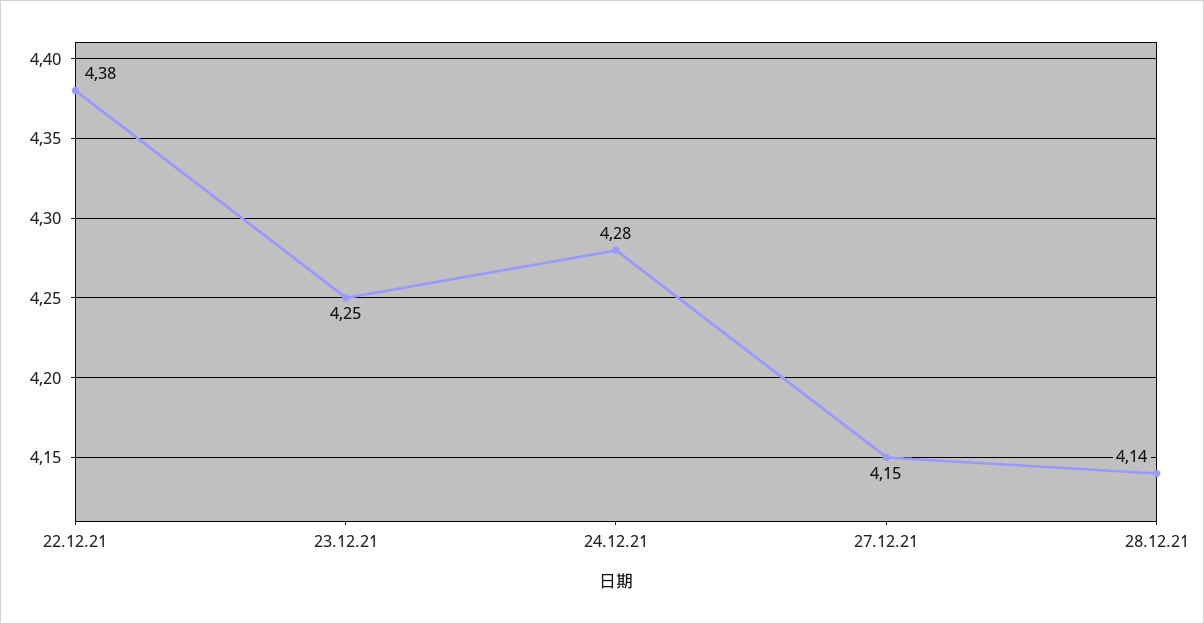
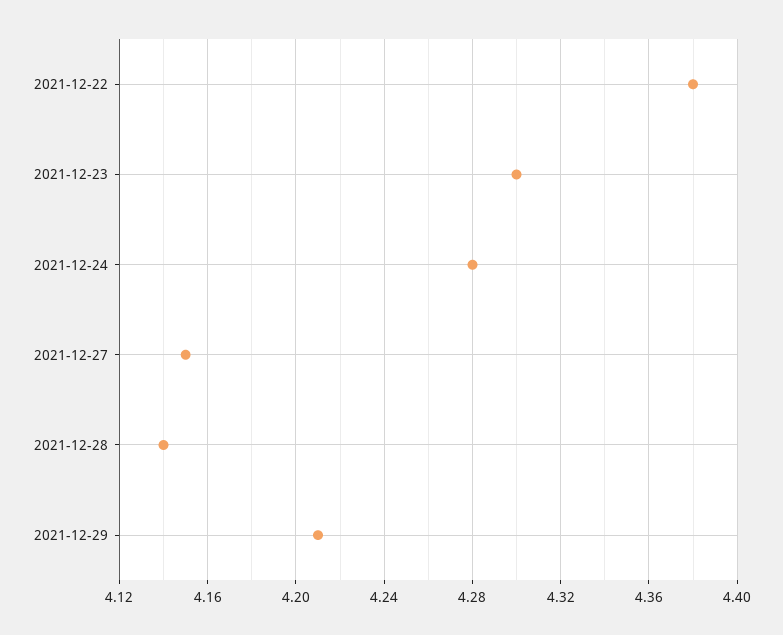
23.12.21: 4.25 -> 4.3
2021-12-29: none -> 4.21

